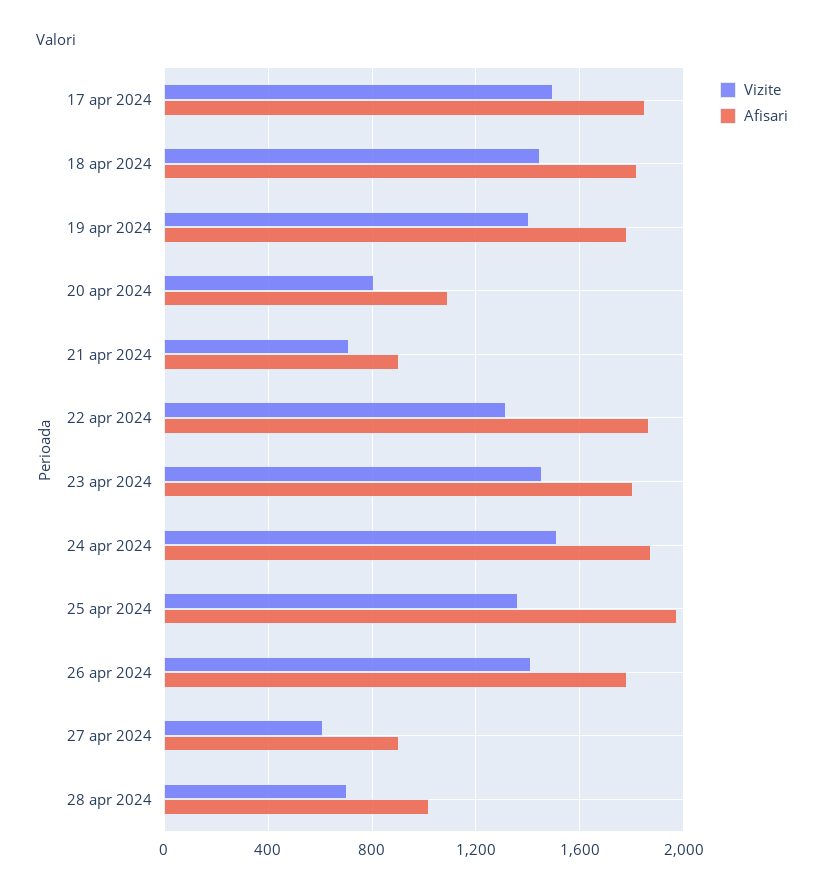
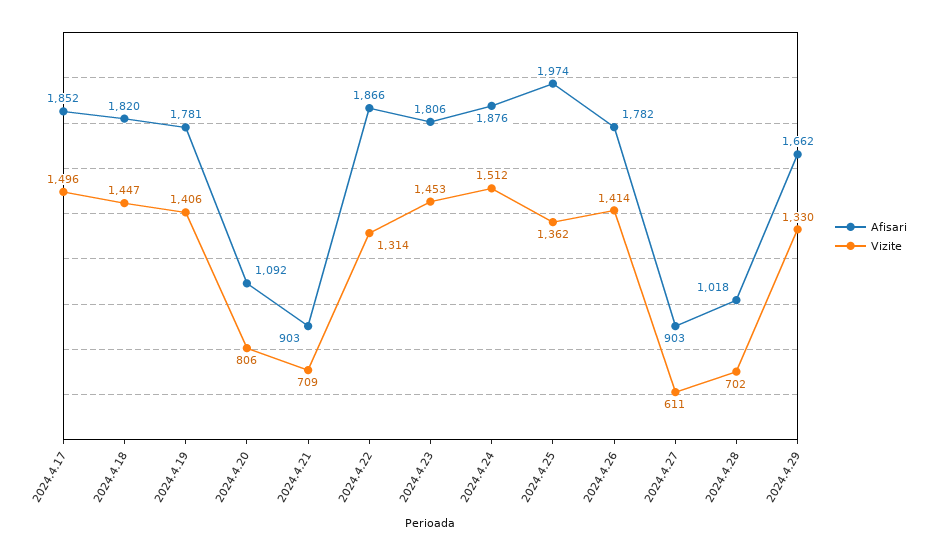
Afisari, 2024.4.29: none -> 1662
Vizite, 2024.4.29: none -> 1330

